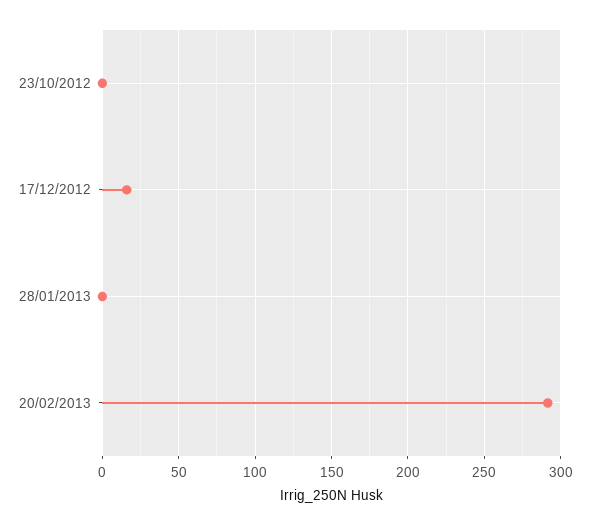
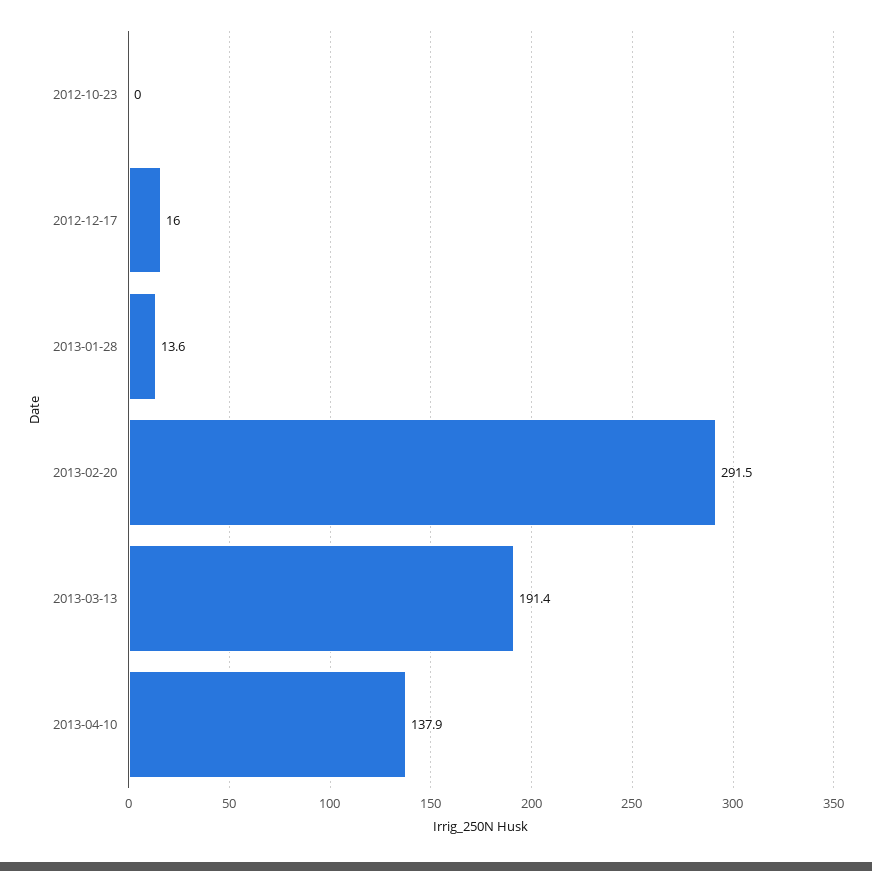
28/01/2013: 0 -> 13.6
2013-03-13: none -> 191.4
2013-04-10: none -> 137.9

